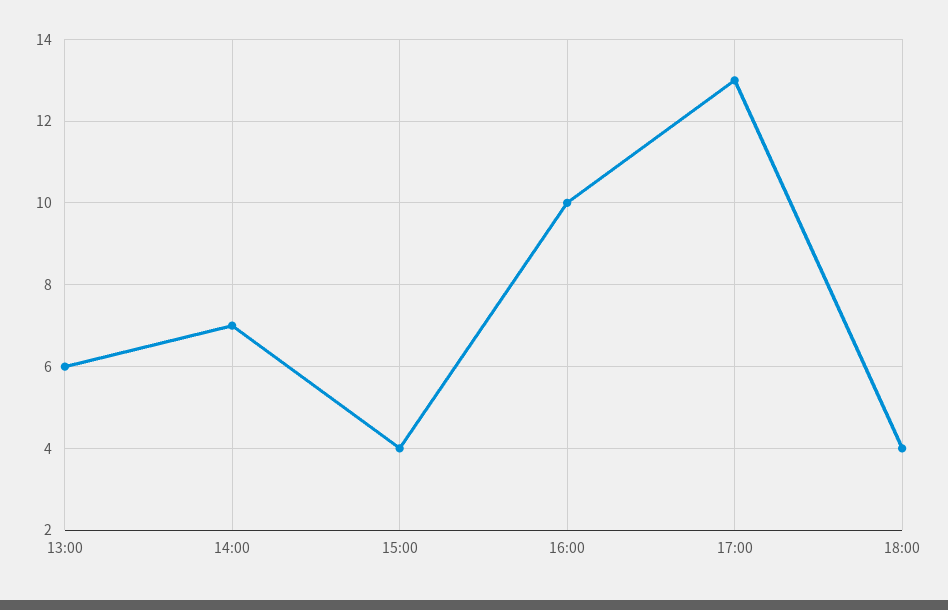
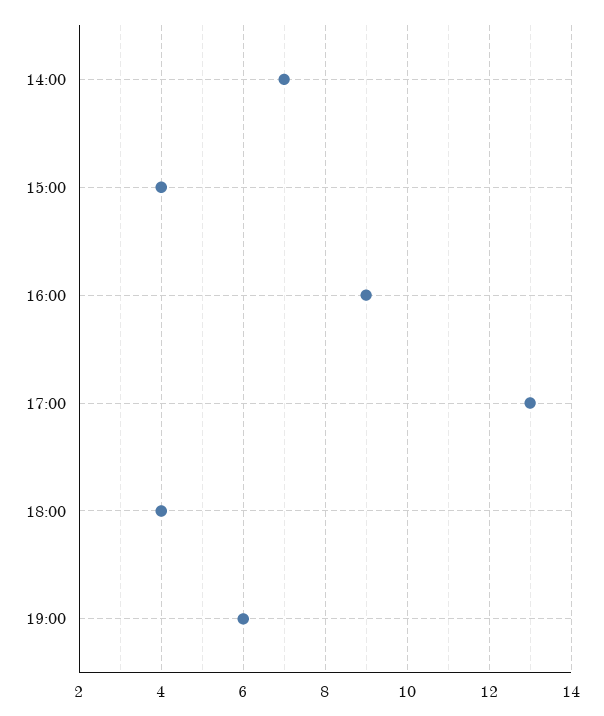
13:00: 6 -> none
16:00: 10 -> 9
19:00: none -> 6

